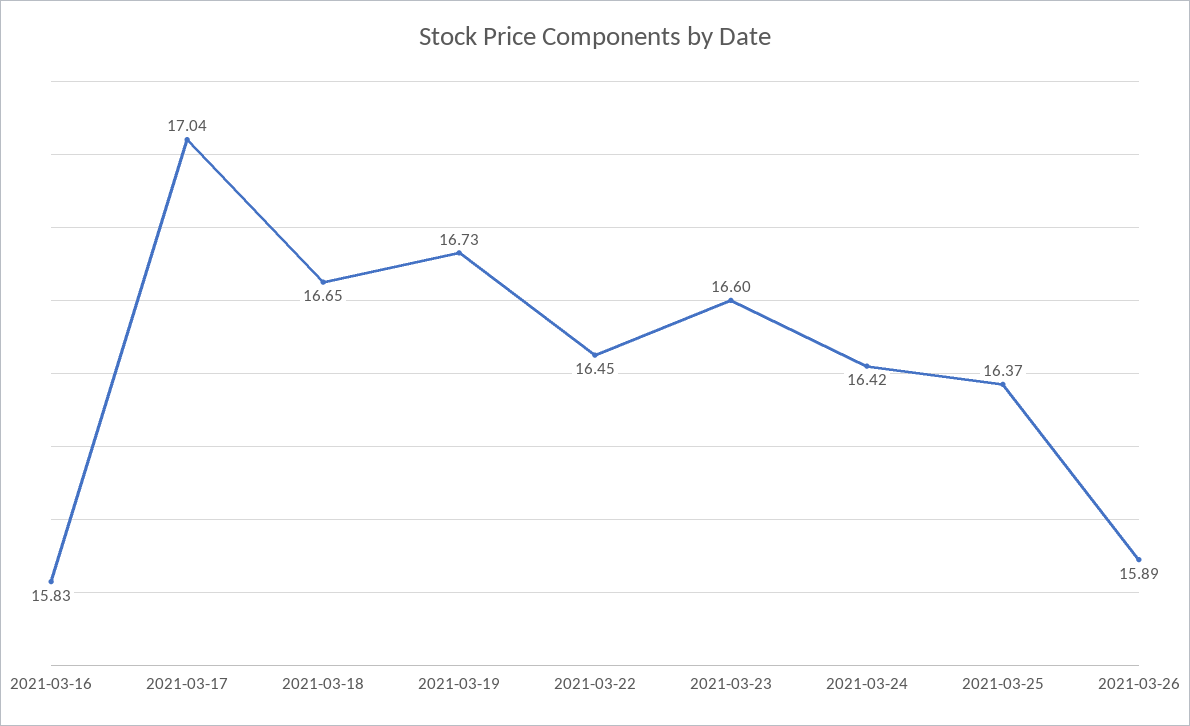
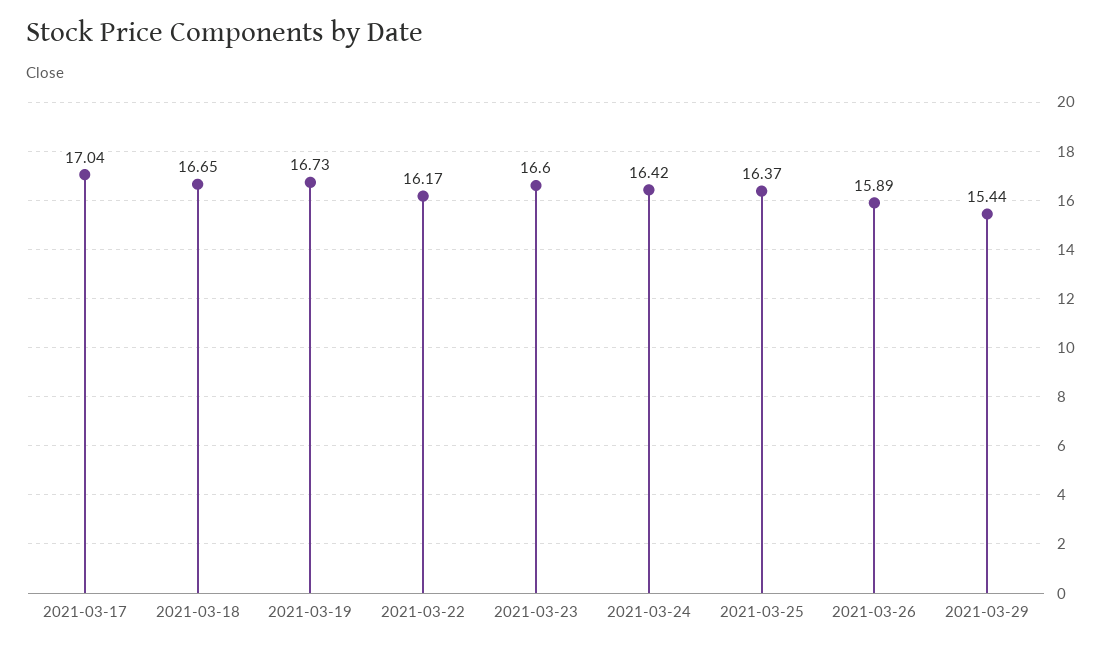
2021-03-16: 15.83 -> none
2021-03-22: 16.45 -> 16.17
2021-03-29: none -> 15.44

